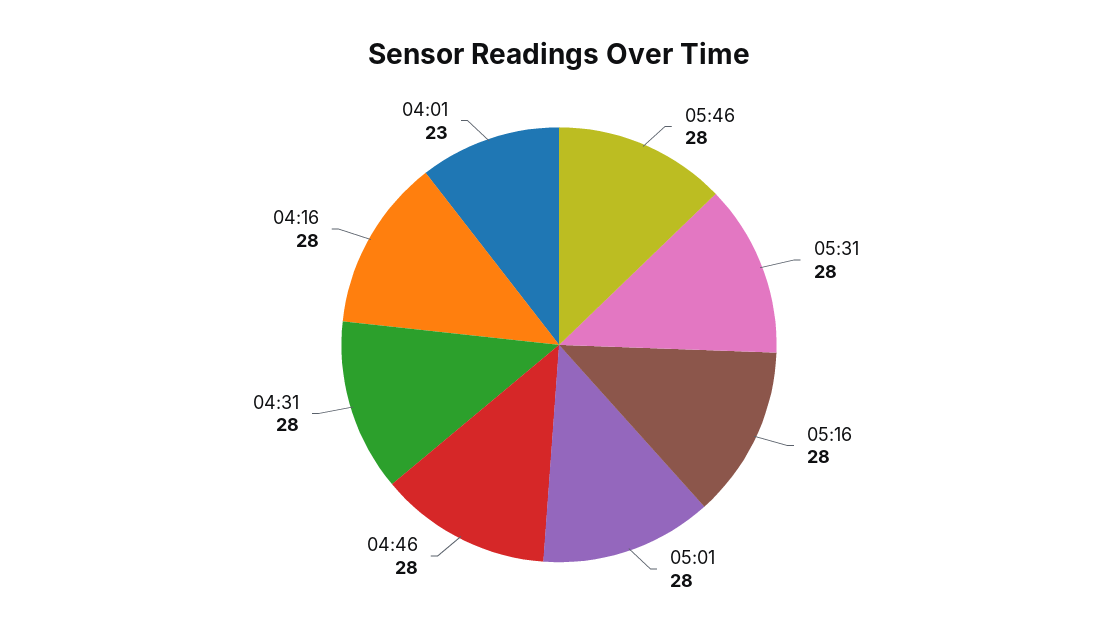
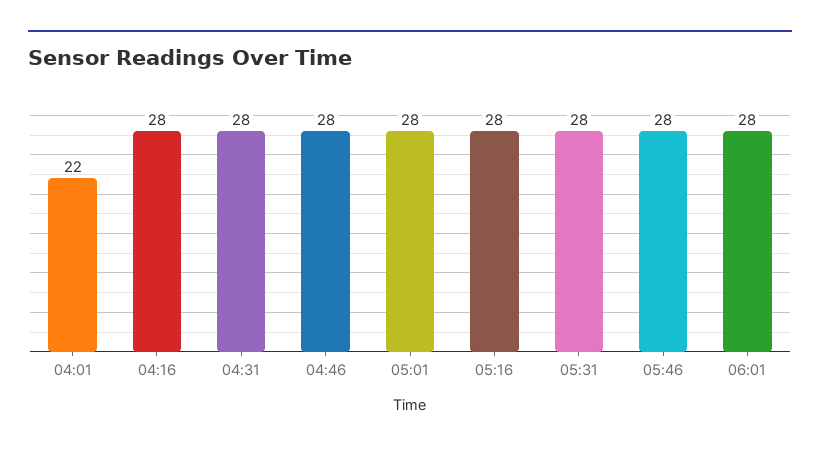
04:01: 23 -> 22
06:01: none -> 28

